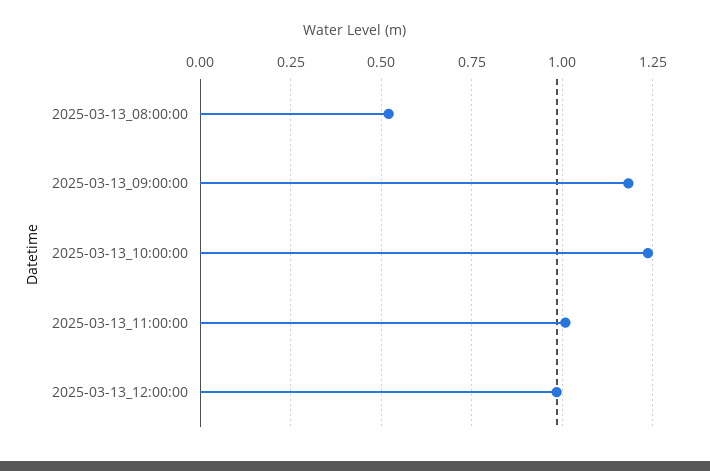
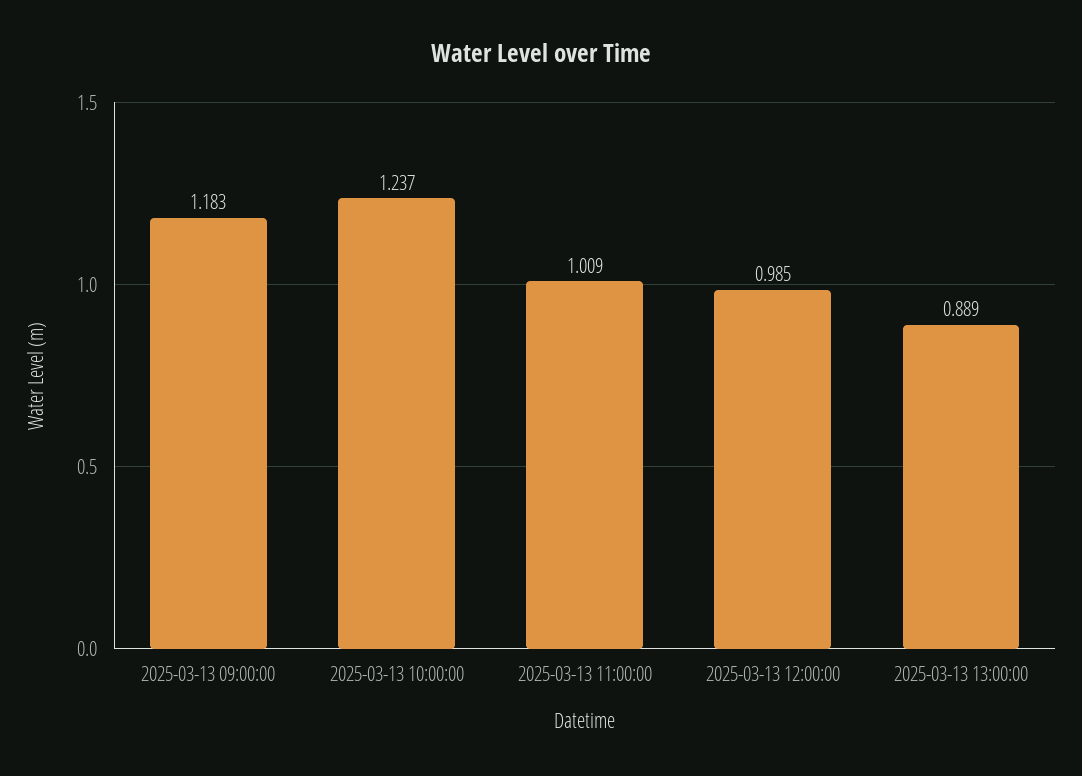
2025-03-13_08:00:00: 0.525 -> none
2025-03-13 13:00:00: none -> 0.889

